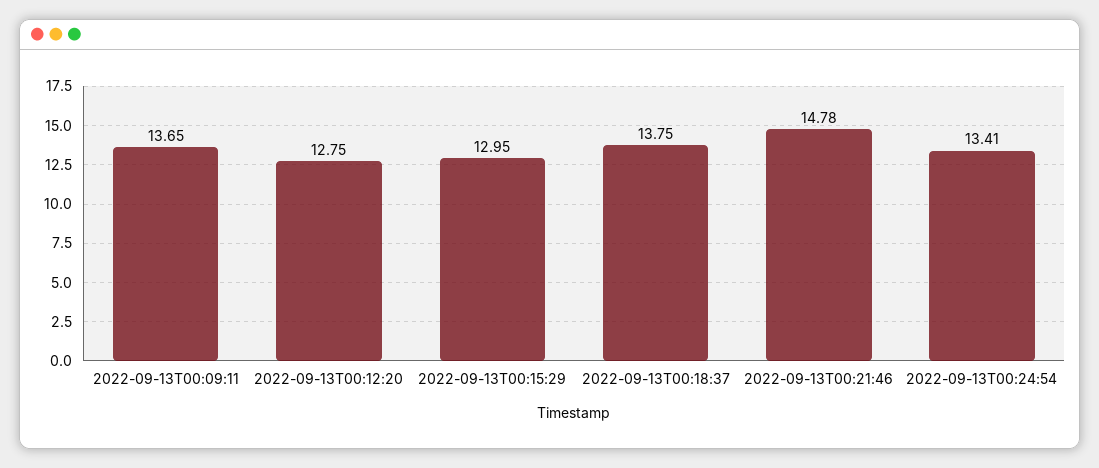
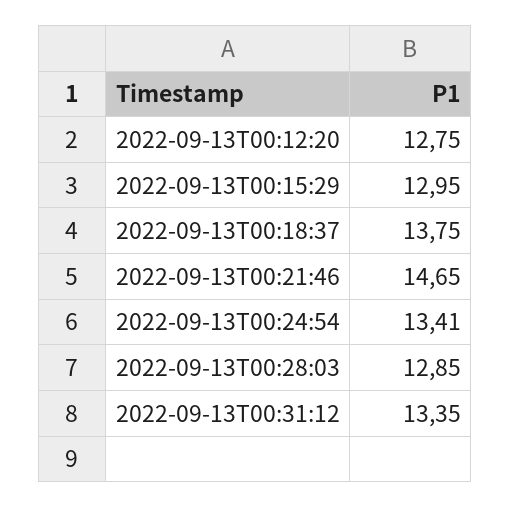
2022-09-13T00:09:11: 13.65 -> none
2022-09-13T00:21:46: 14.78 -> 14.65
2022-09-13T00:28:03: none -> 12.85
2022-09-13T00:31:12: none -> 13.35

